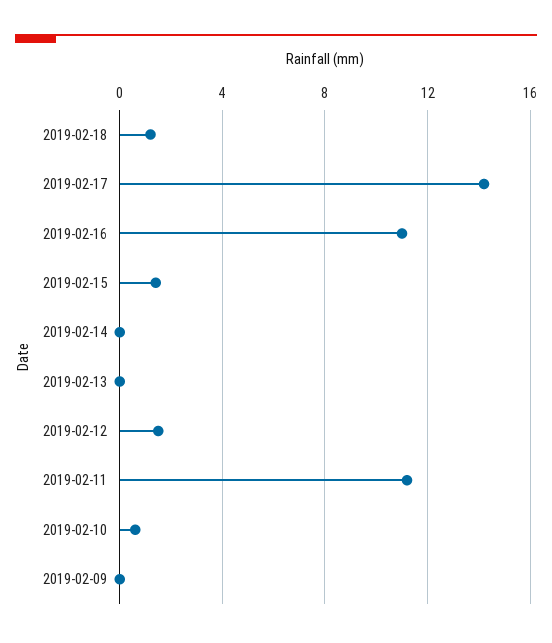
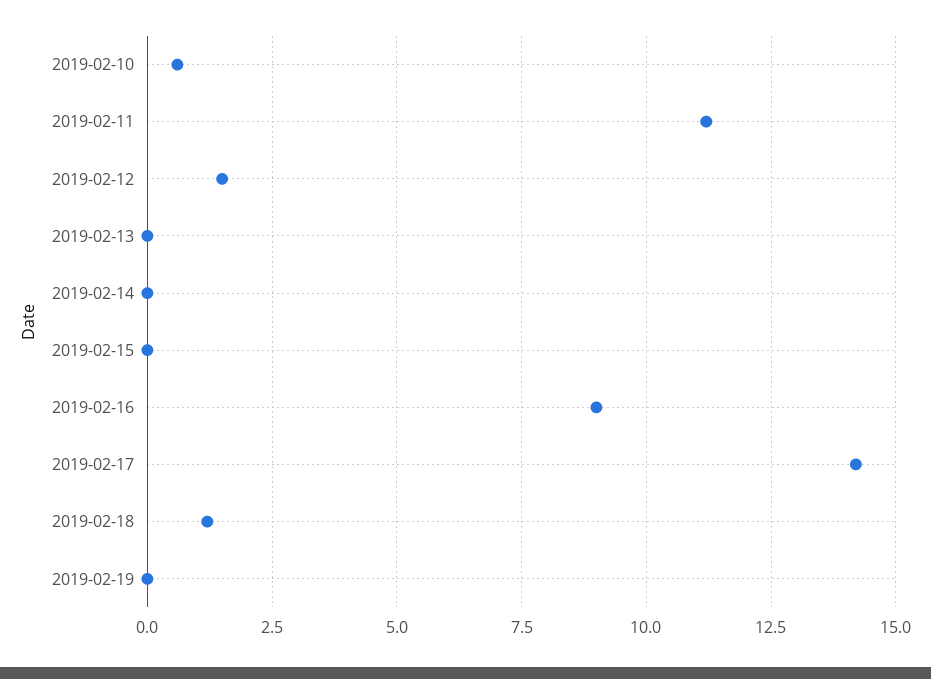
2019-02-16: 11 -> 9
2019-02-15: 1.5 -> 0
2019-02-09: 0 -> none
2019-02-19: none -> 0

